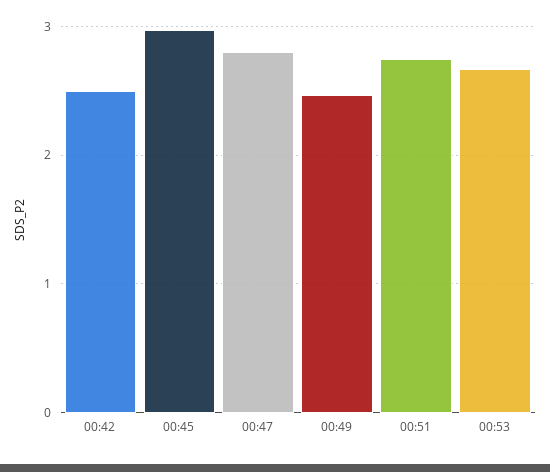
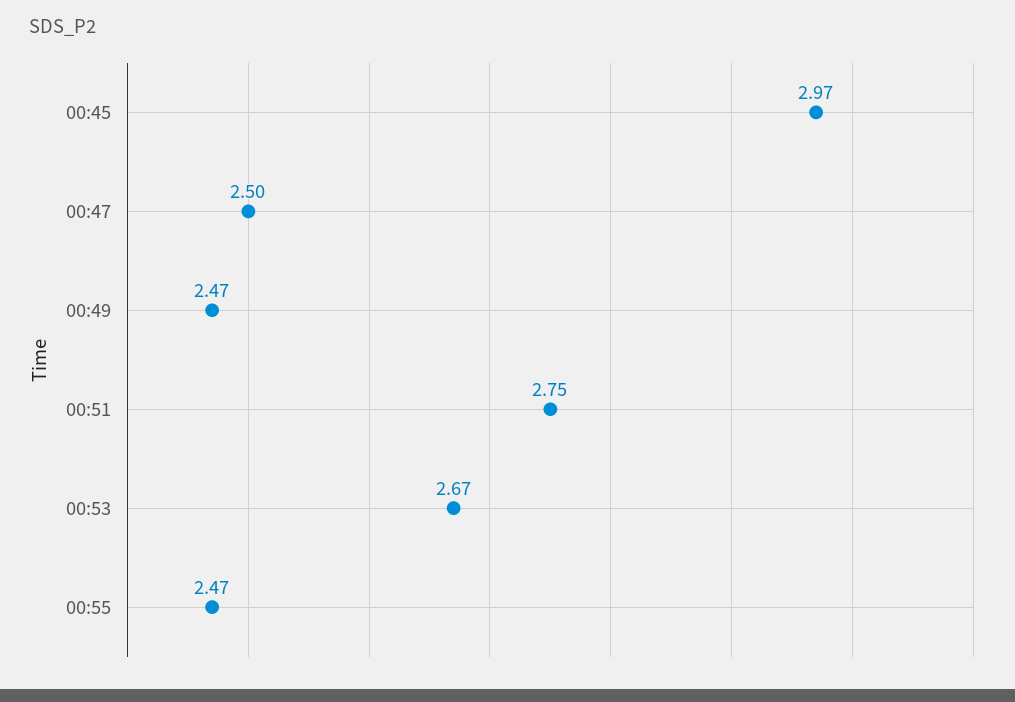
00:42: 2.5 -> none
00:47: 2.8 -> 2.5
00:55: none -> 2.47

